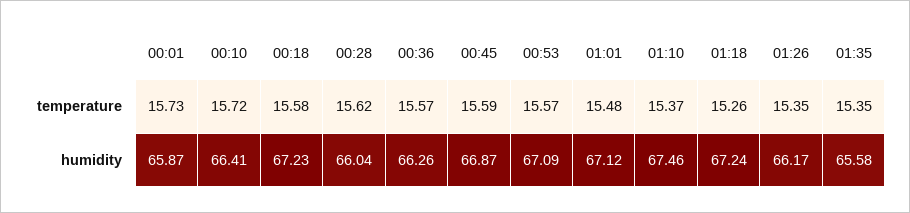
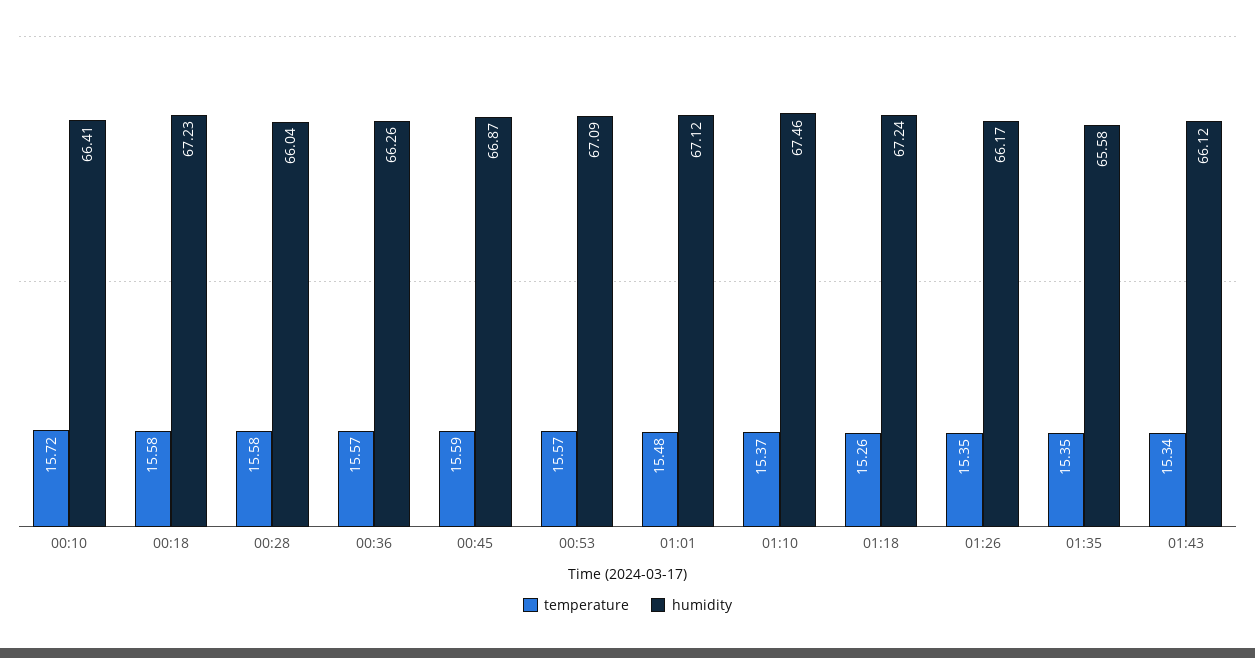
temperature, 00:01: 15.73 -> none
temperature, 00:28: 15.62 -> 15.58
humidity, 00:01: 65.87 -> none
temperature, 01:43: none -> 15.34
humidity, 01:43: none -> 66.12

